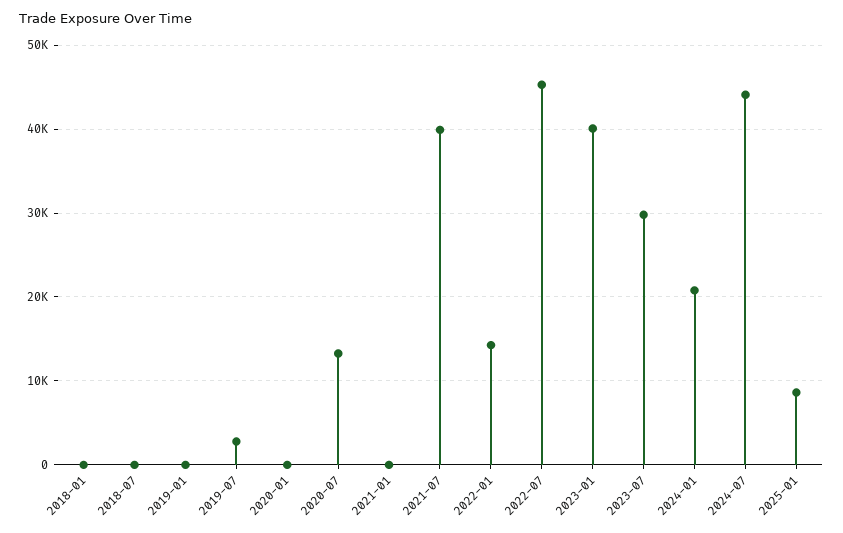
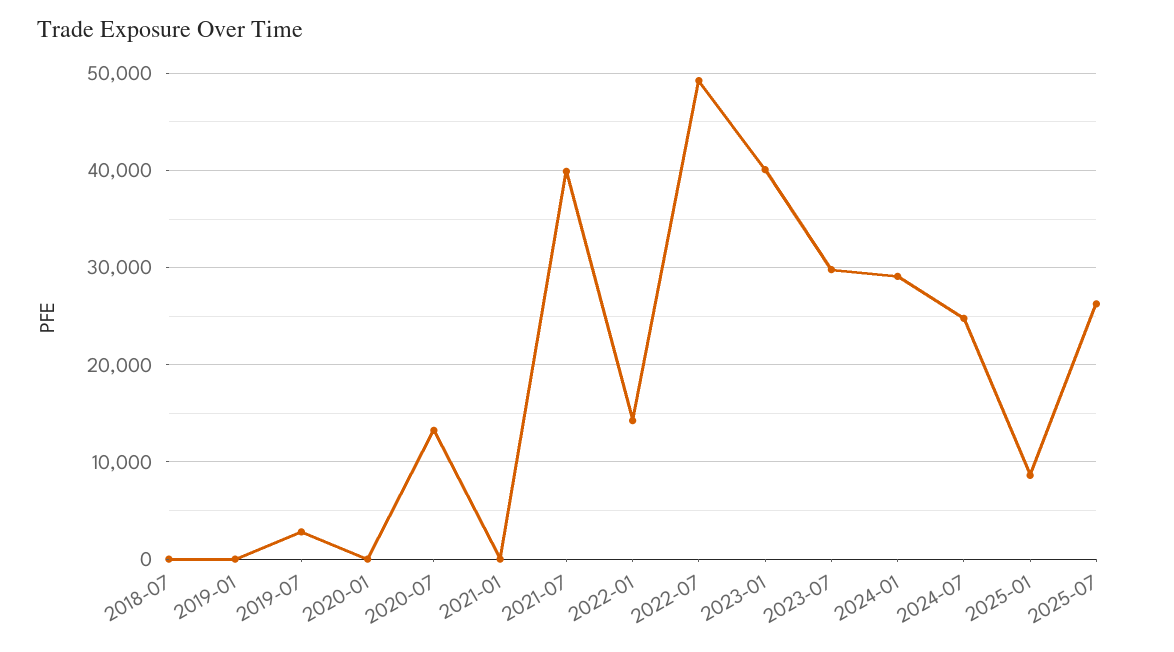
2018-01: 0 -> none
2022-07: 45000 -> 49000
2024-01: 21000 -> 29000
2024-07: 44000 -> 25000
2025-07: none -> 26000

